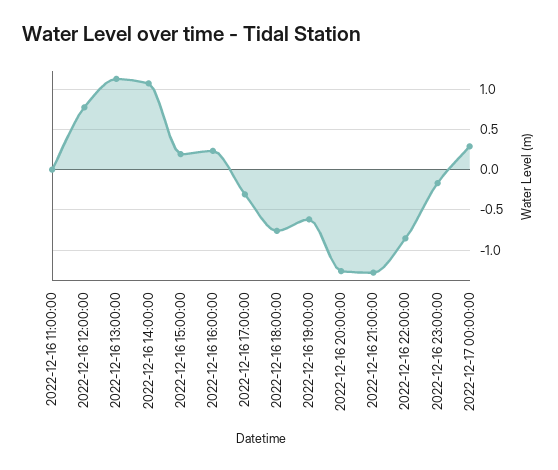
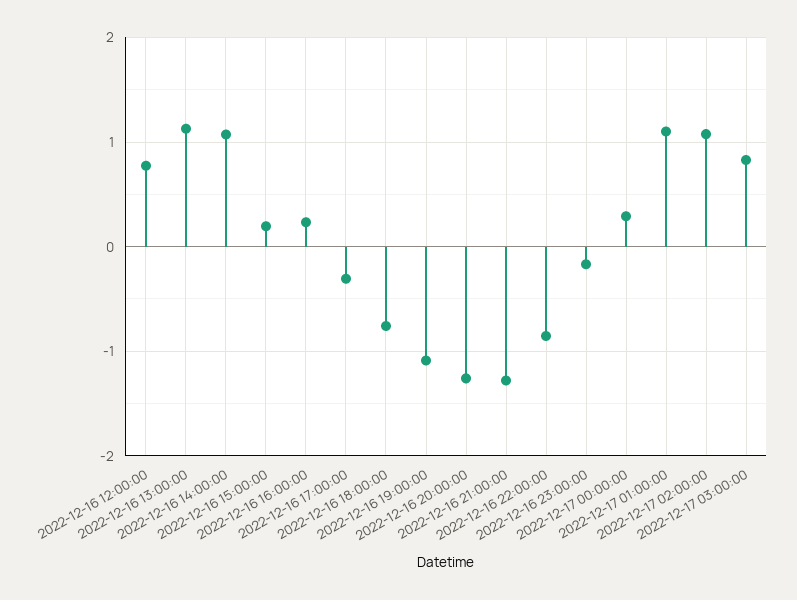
2022-12-16 11:00:00: 0 -> none
2022-12-16 19:00:00: -0.6 -> -1.1
2022-12-17 01:00:00: none -> 1.1
2022-12-17 02:00:00: none -> 1.1
2022-12-17 03:00:00: none -> 0.8

